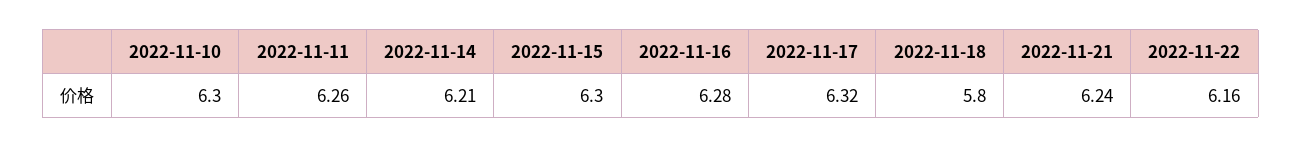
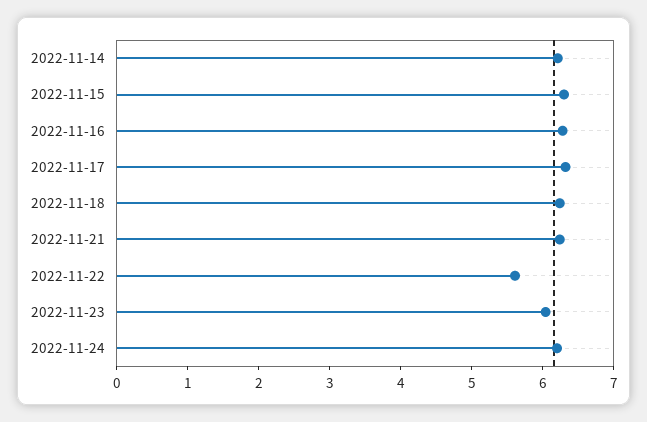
2022-11-10: 6.3 -> none
2022-11-11: 6.26 -> none
2022-11-18: 5.8 -> 6.2
2022-11-22: 6.16 -> 5.6
2022-11-23: none -> 6
2022-11-24: none -> 6.2

